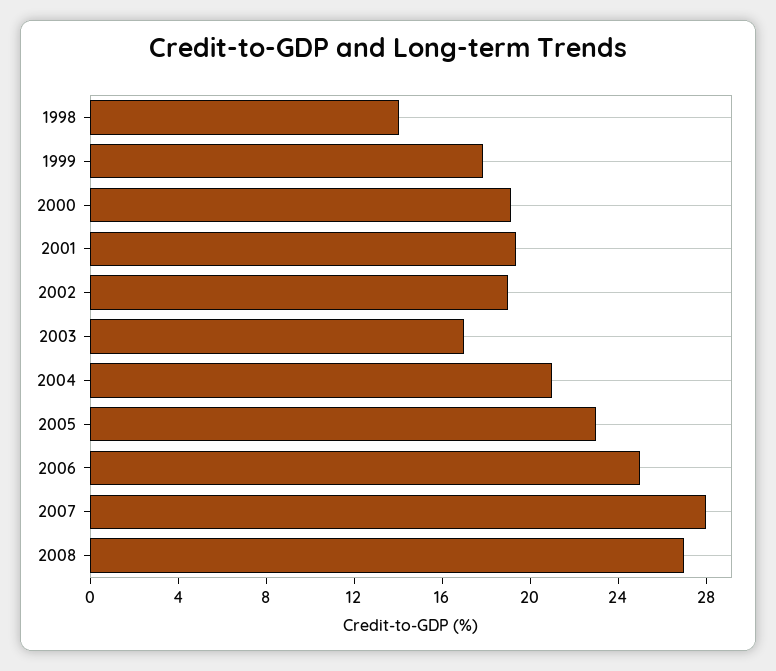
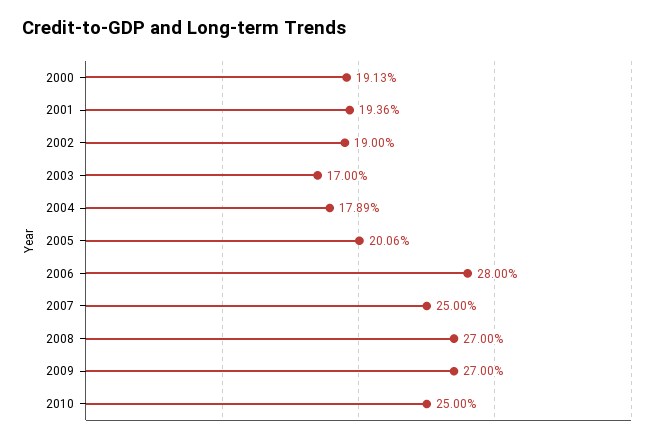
1998: 14 -> none
1999: 18 -> none
2004: 21 -> 17.89
2005: 23 -> 20.06
2006: 25 -> 28
2007: 28 -> 25
2009: none -> 27
2010: none -> 25

